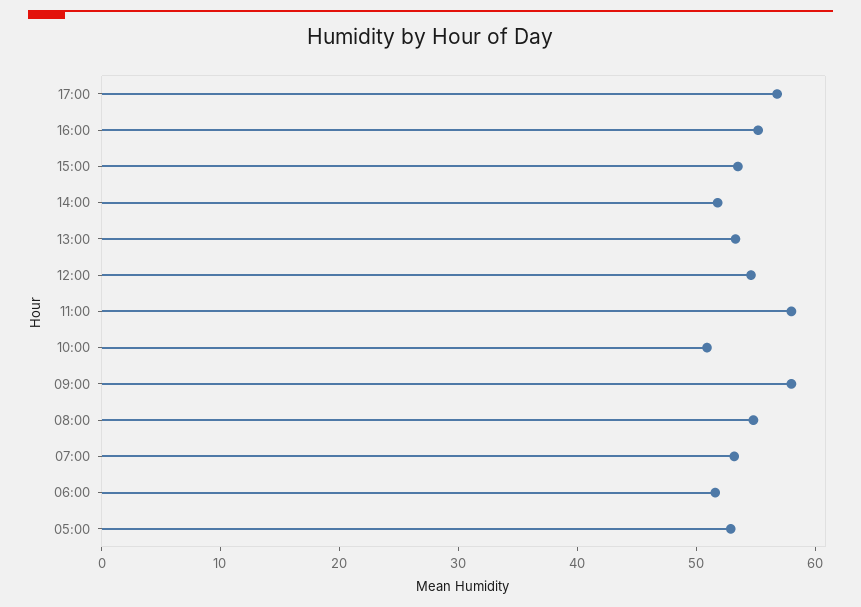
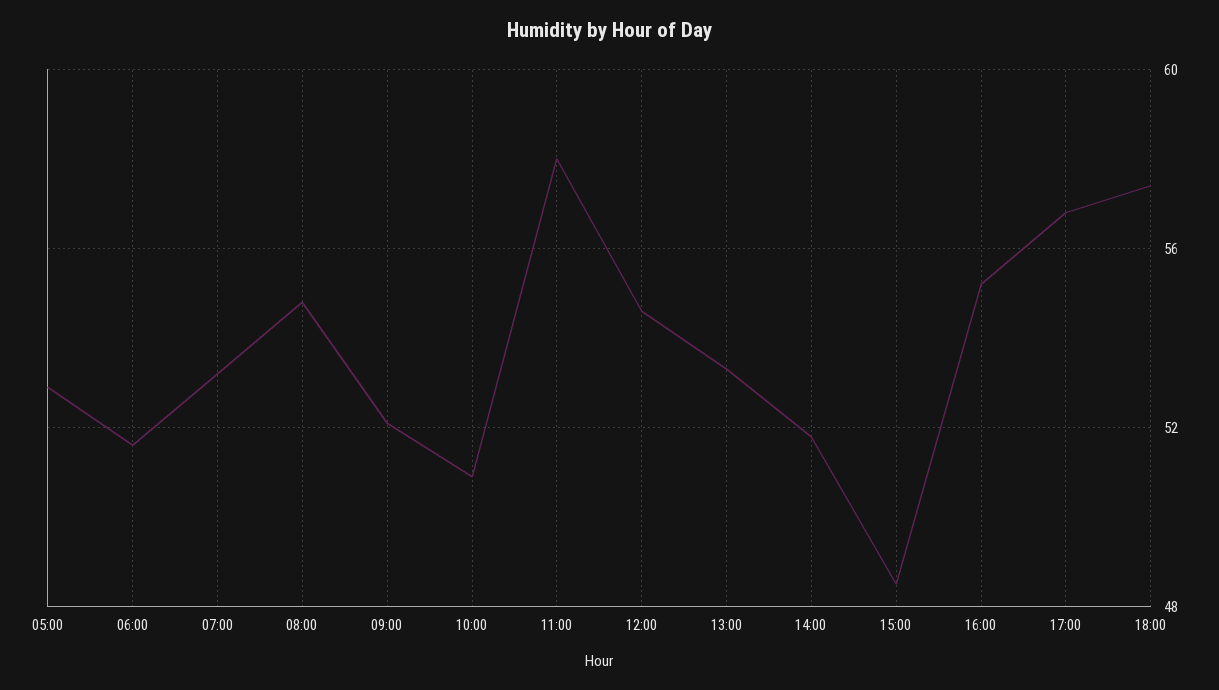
15:00: 54 -> 48.5
09:00: 58 -> 52
18:00: none -> 57.5

